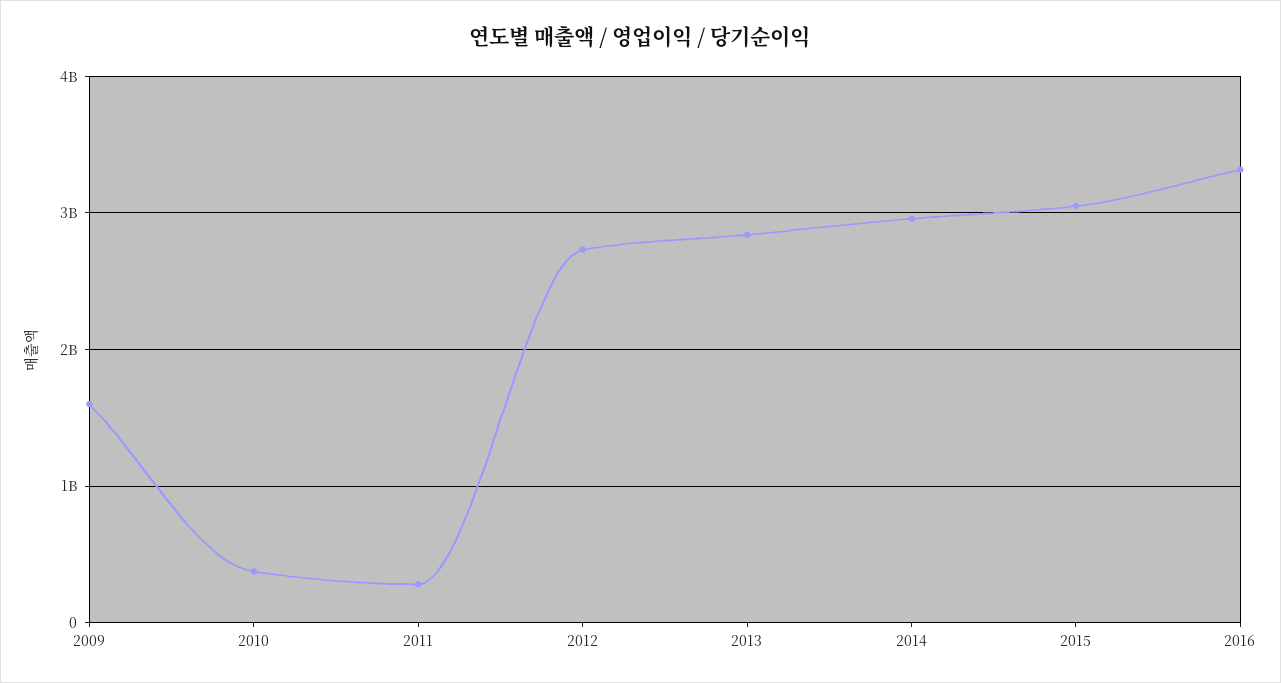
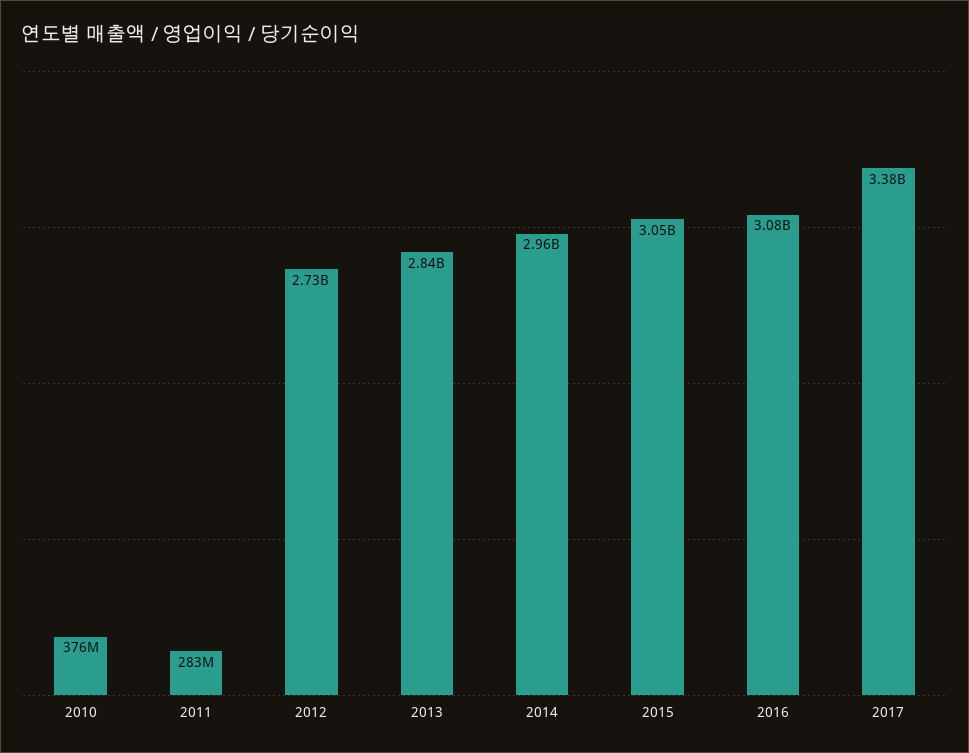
2009: 1600000000 -> none
2016: 3300000000 -> 3080000000
2017: none -> 3380000000

